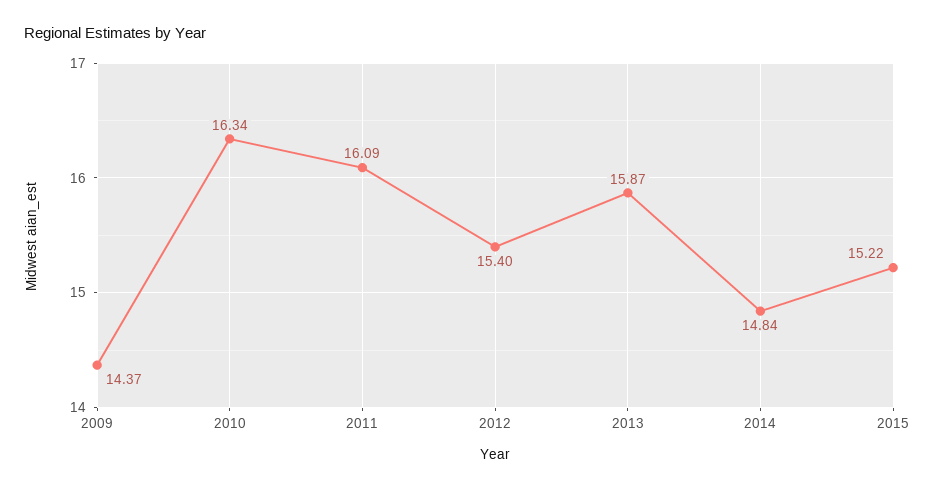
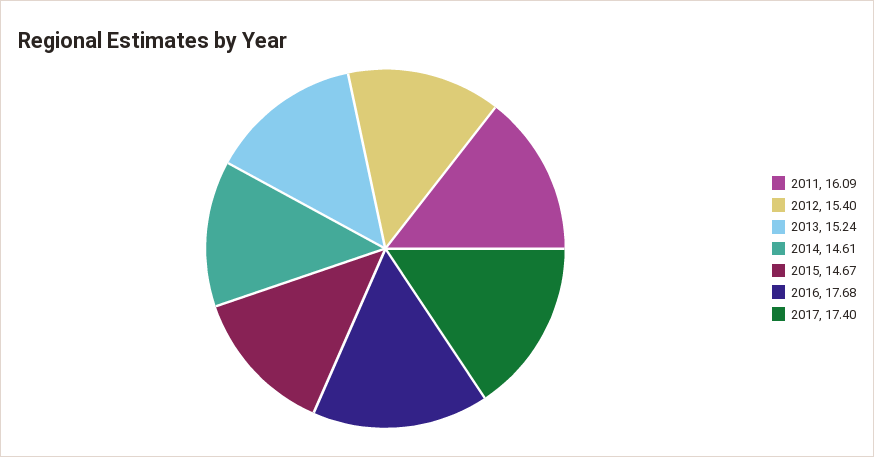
2009: 14.37 -> none
2010: 16.34 -> none
2013: 15.87 -> 15.24
2014: 14.84 -> 14.61
2015: 15.22 -> 14.67
2016: none -> 17.68
2017: none -> 17.4

